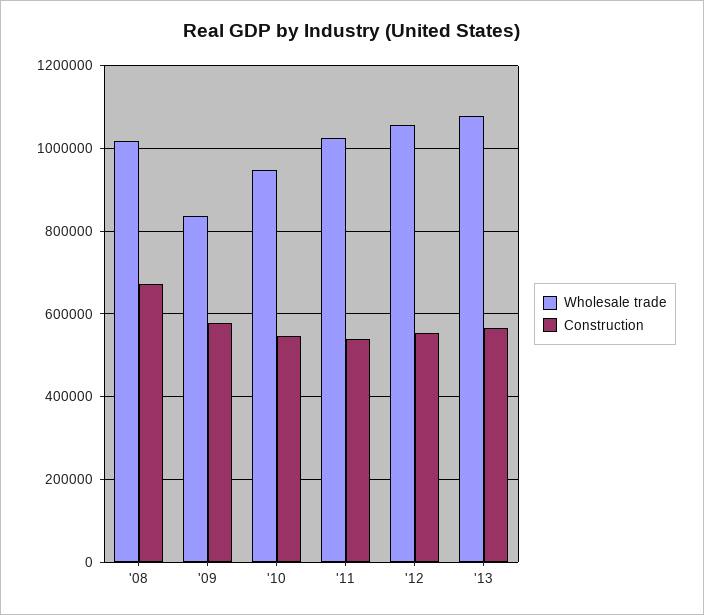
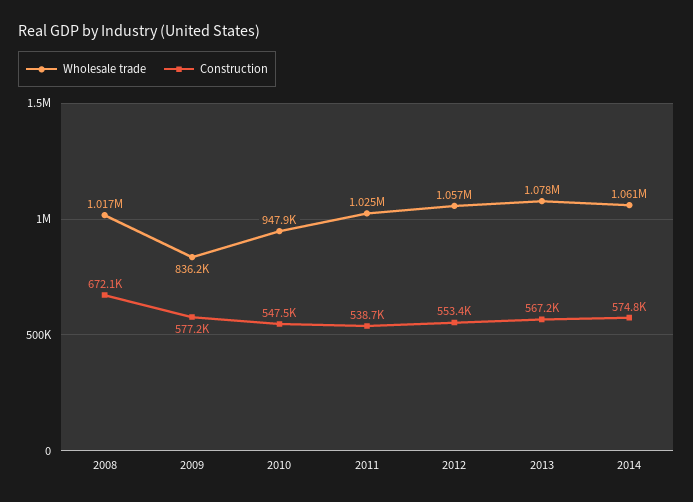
Wholesale trade, 2014: none -> 1061000
Construction, 2014: none -> 574800

